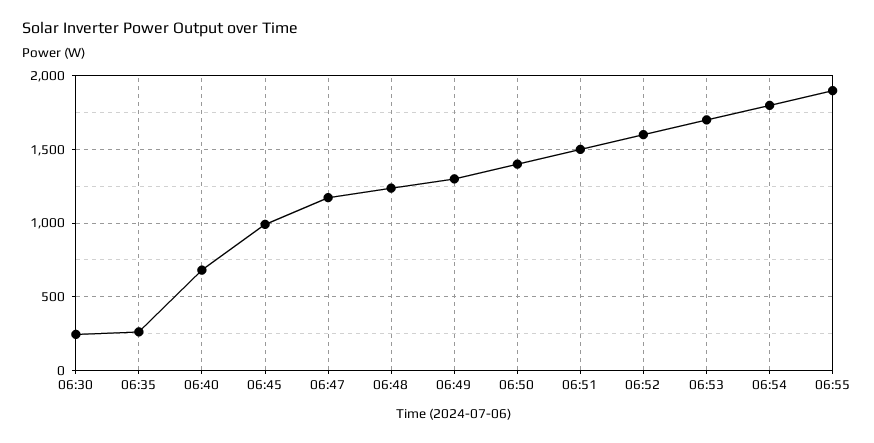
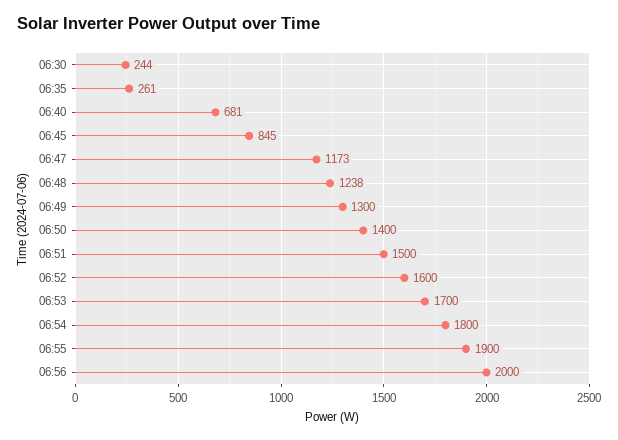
06:45: 1000 -> 845
06:56: none -> 2000

